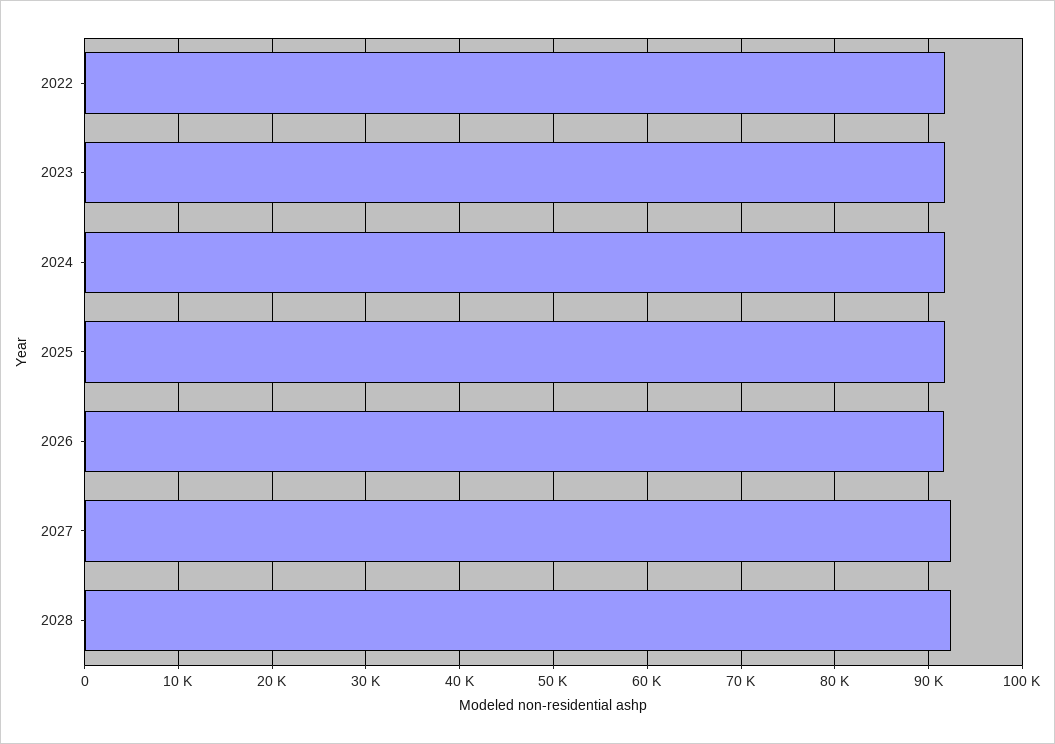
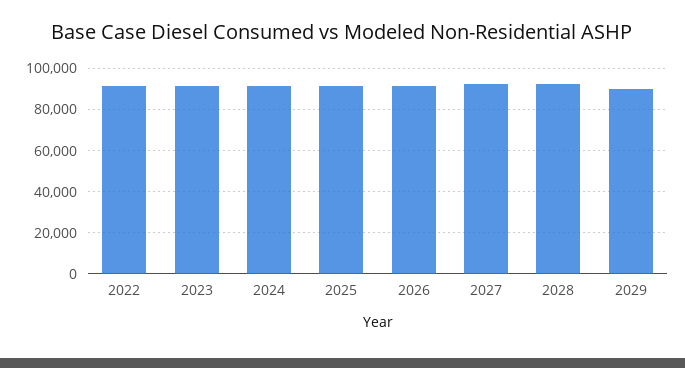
2029: none -> 90000

